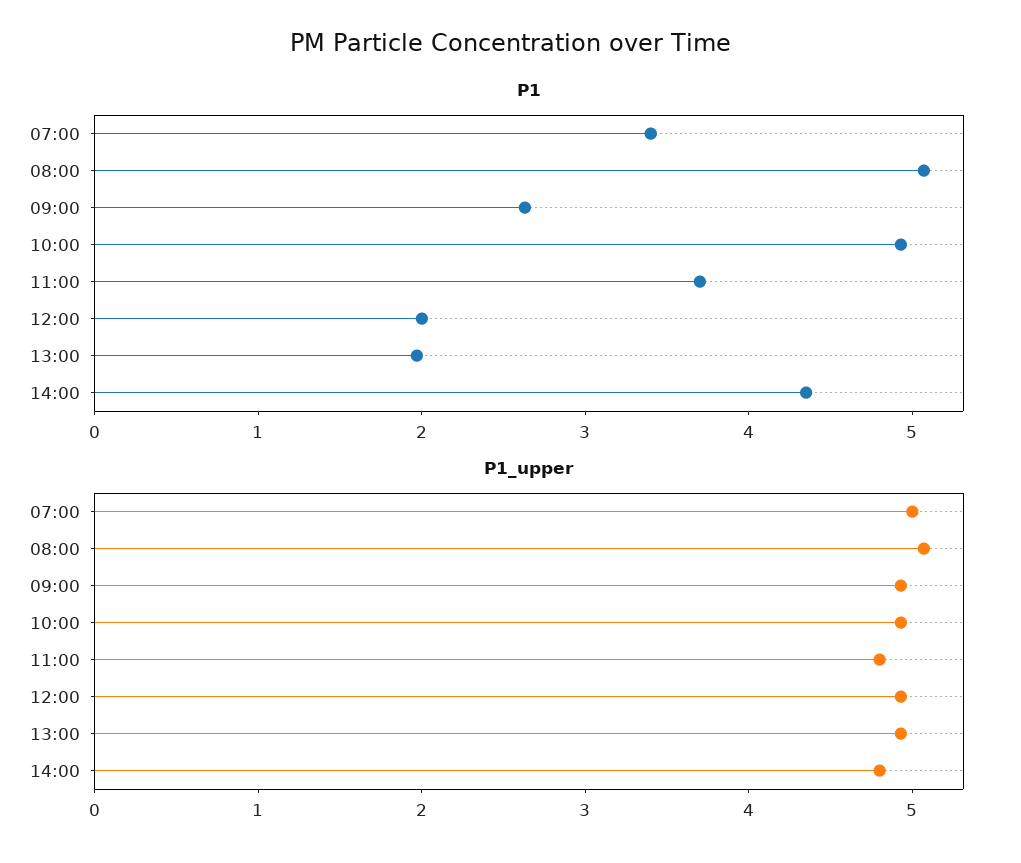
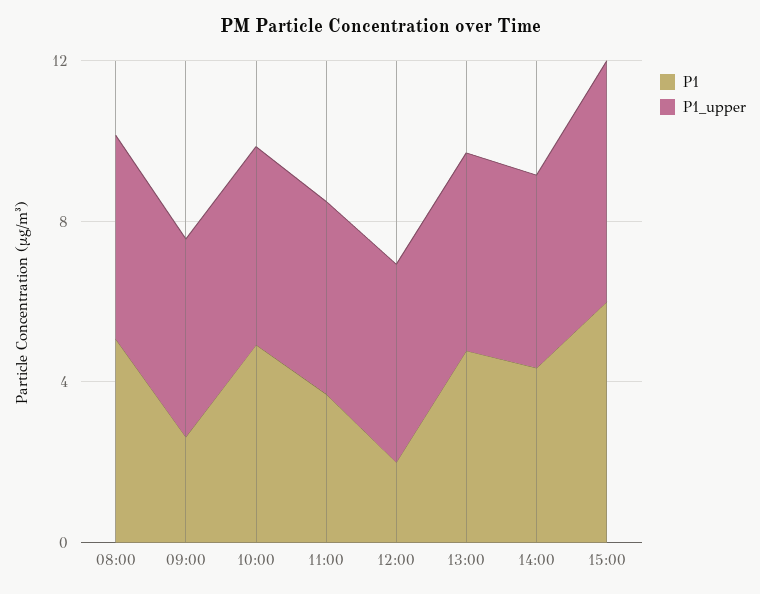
P1, 07:00: 3.4 -> none
P1, 13:00: 2 -> 5
P1_upper, 07:00: 5 -> none
P1, 15:00: none -> 6
P1_upper, 15:00: none -> 6

